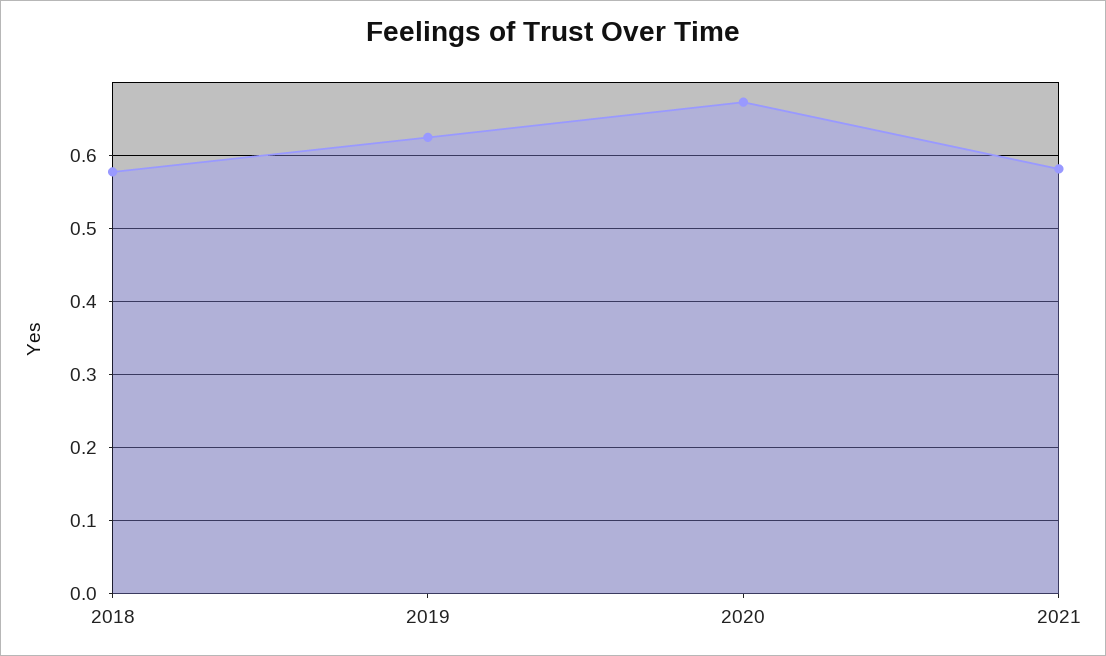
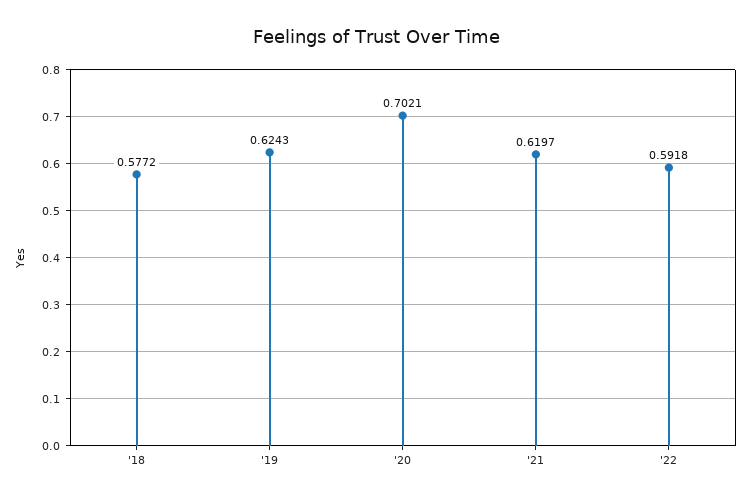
2020: 0.67 -> 0.7021
2021: 0.58 -> 0.6197
'22: none -> 0.5918

